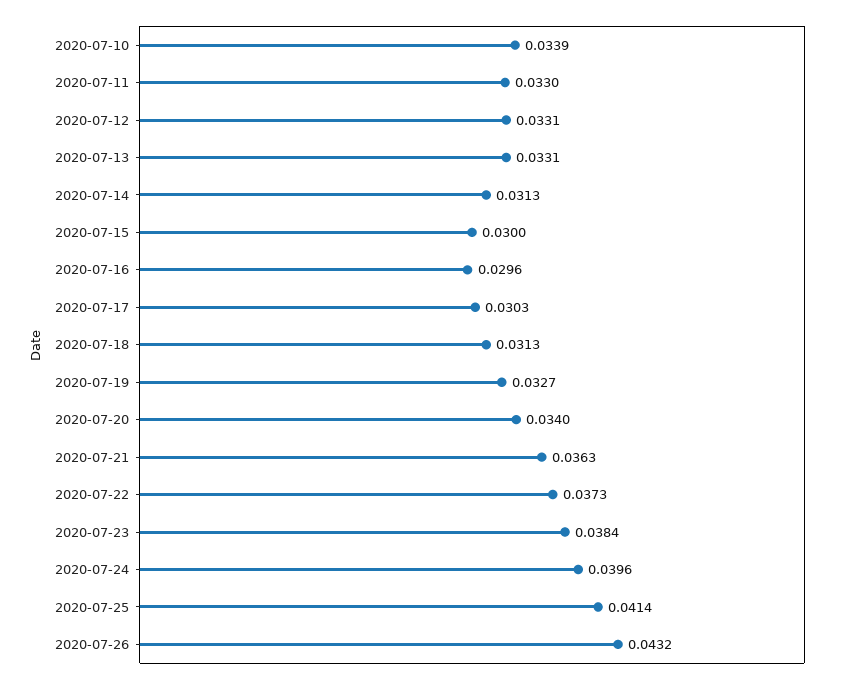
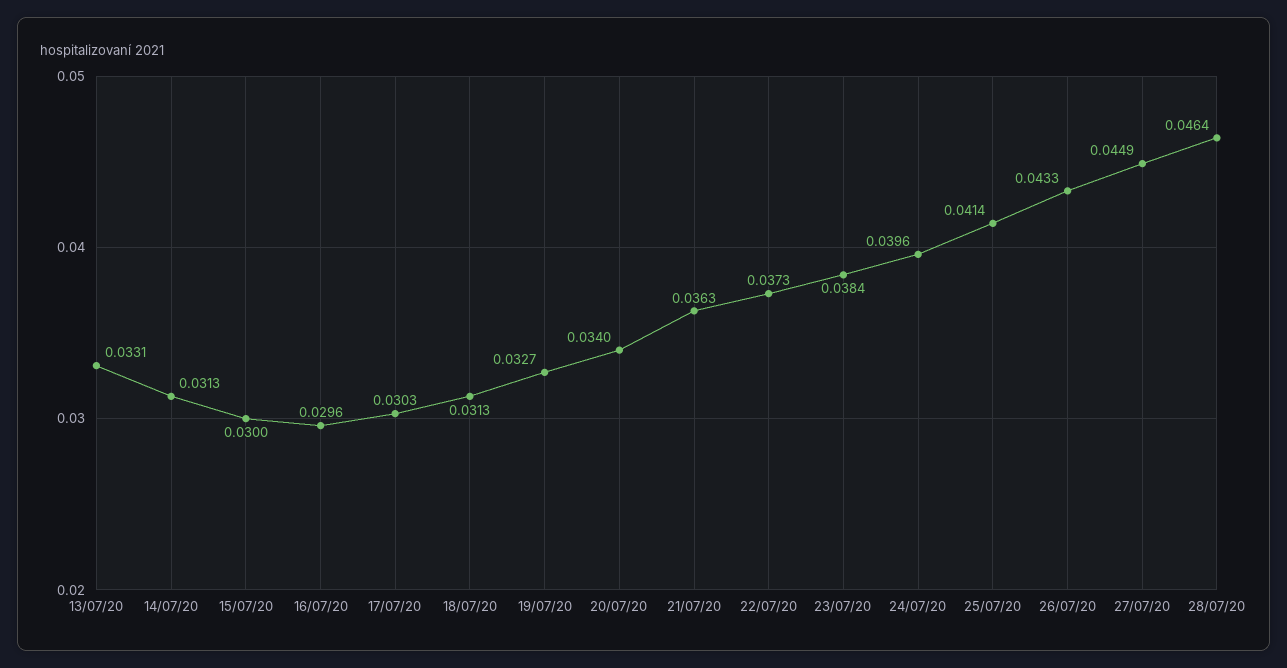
2020-07-10: 0.0339 -> none
2020-07-11: 0.033 -> none
2020-07-12: 0.0331 -> none
2020-07-26: 0.0432 -> 0.0433
27/07/20: none -> 0.0449
28/07/20: none -> 0.0464

